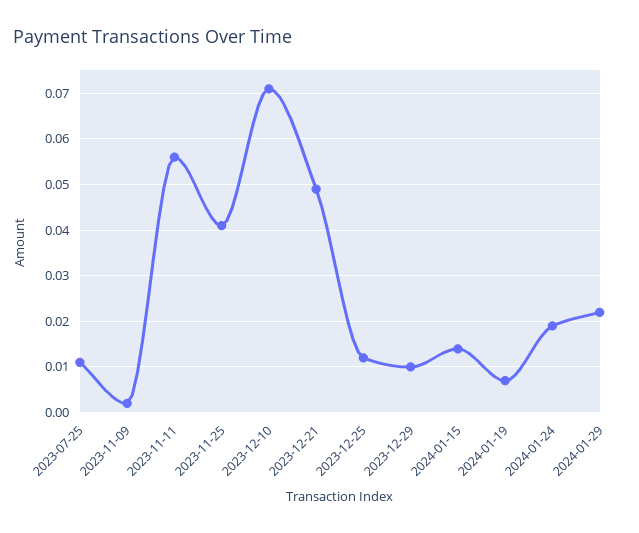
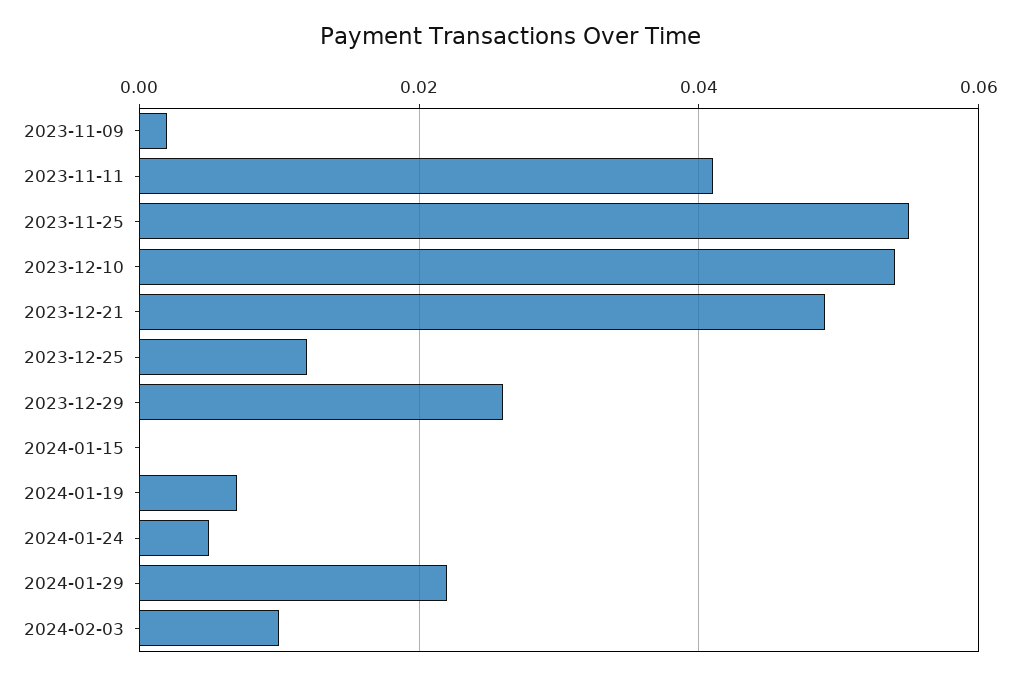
2023-07-25: 0.01 -> none
2023-11-11: 0.055 -> 0.04
2023-11-25: 0.04 -> 0.055
2023-12-10: 0.07 -> 0.055
2023-12-29: 0.01 -> 0.025
2024-01-15: 0.015 -> 0
2024-01-24: 0.02 -> 0.005
2024-02-03: none -> 0.01

